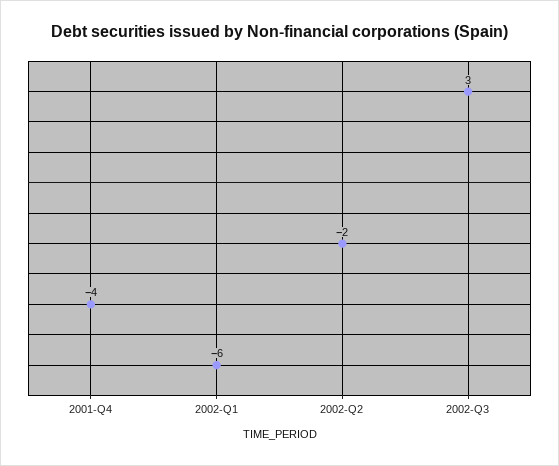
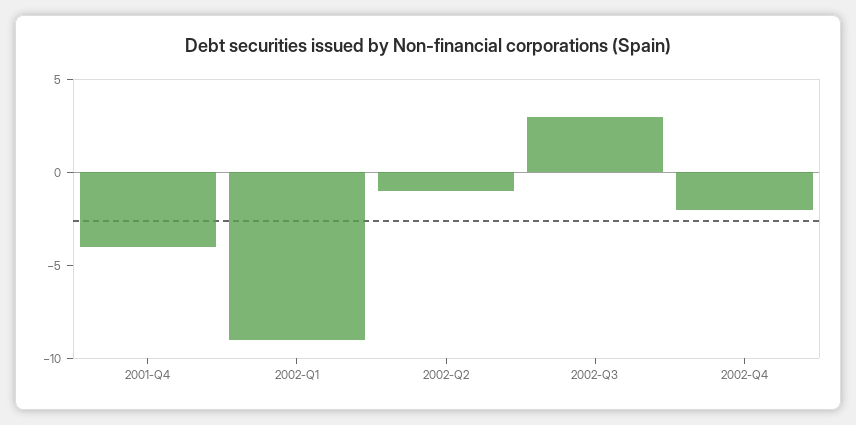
2002-Q1: -6 -> -9
2002-Q2: -2 -> -1
2002-Q4: none -> -2

